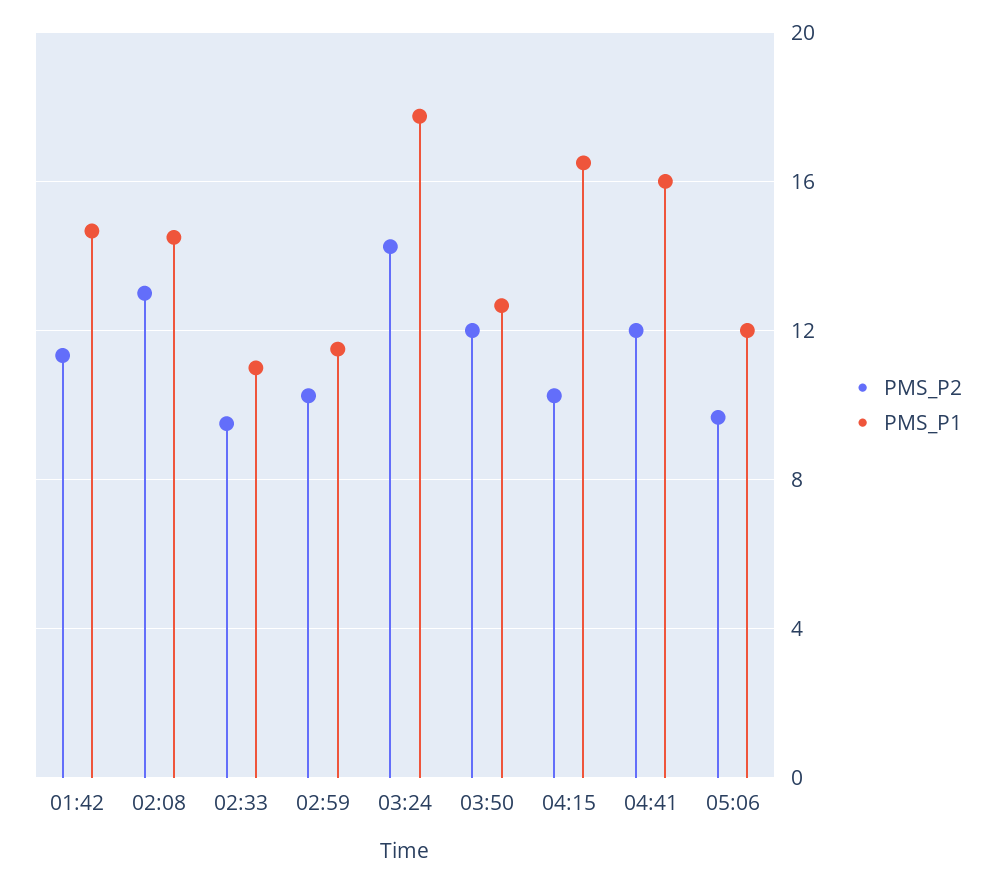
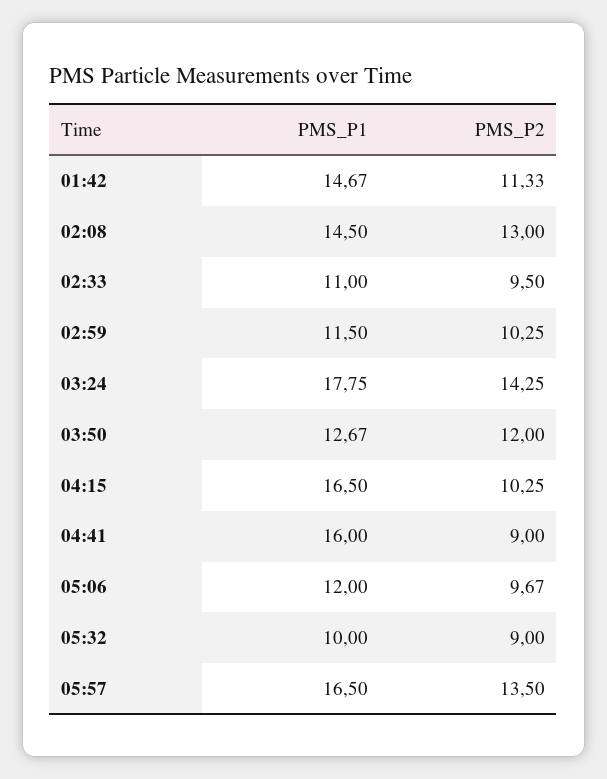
PMS_P2, 04:41: 12 -> 9
PMS_P1, 05:32: none -> 10
PMS_P2, 05:32: none -> 9
PMS_P1, 05:57: none -> 16.5
PMS_P2, 05:57: none -> 13.5

